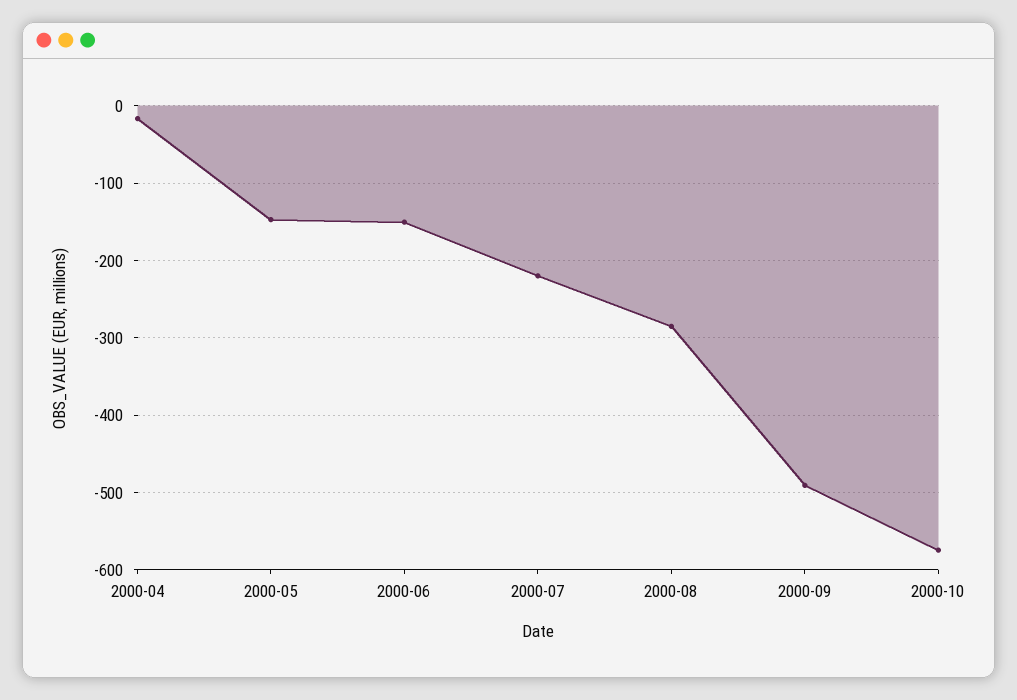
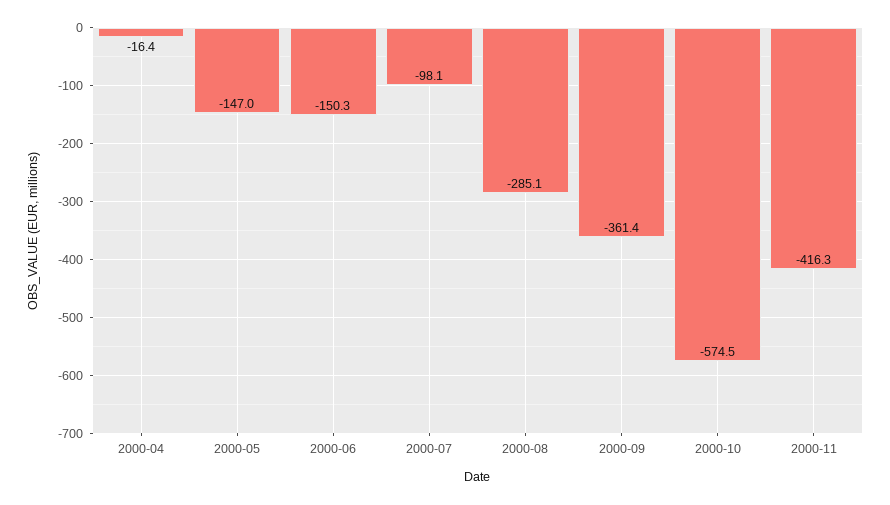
2000-07: -220 -> -98.1
2000-09: -490 -> -361.4
2000-11: none -> -416.3

